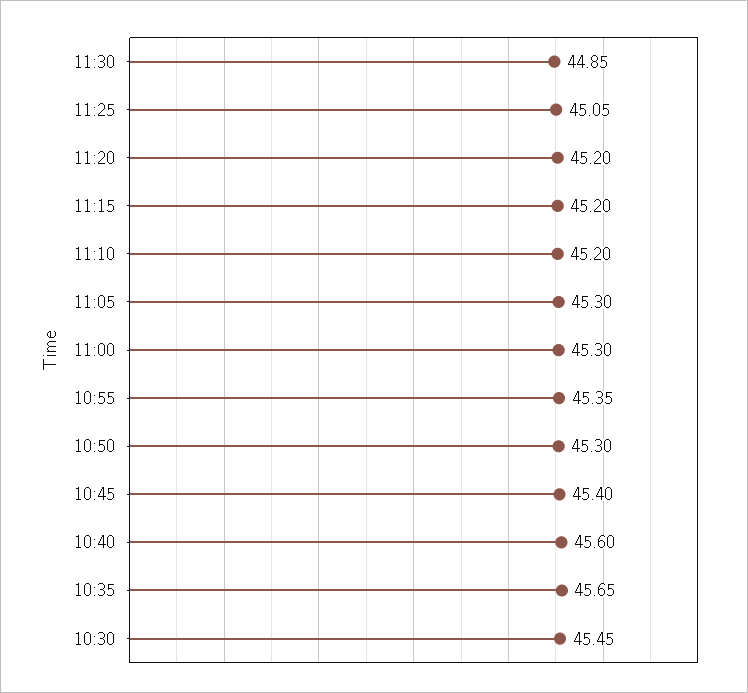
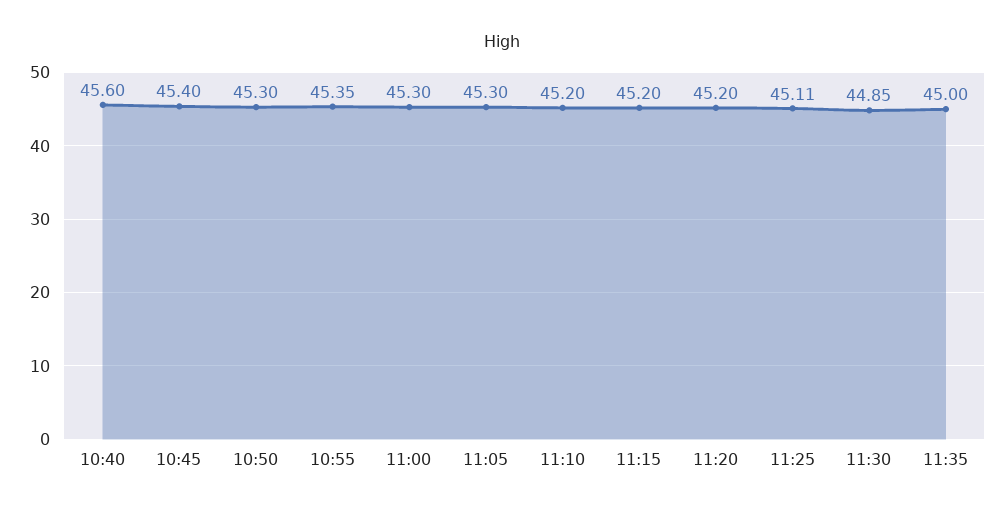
11:25: 45.05 -> 45.11
10:35: 45.65 -> none
10:30: 45.45 -> none
11:35: none -> 45

